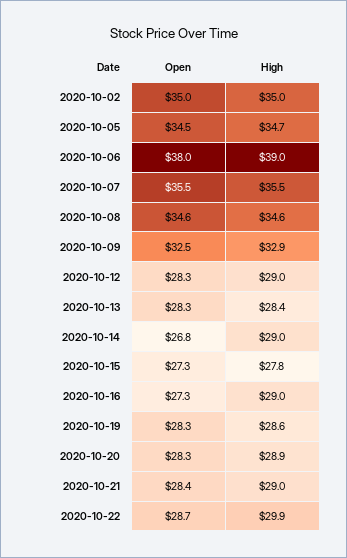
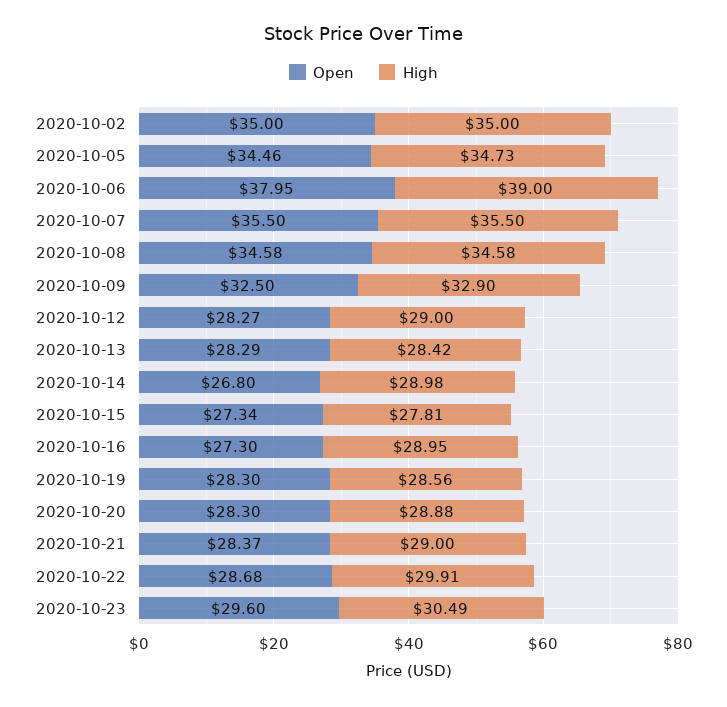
Open, 2020-10-23: none -> 29.6
High, 2020-10-23: none -> 30.49

